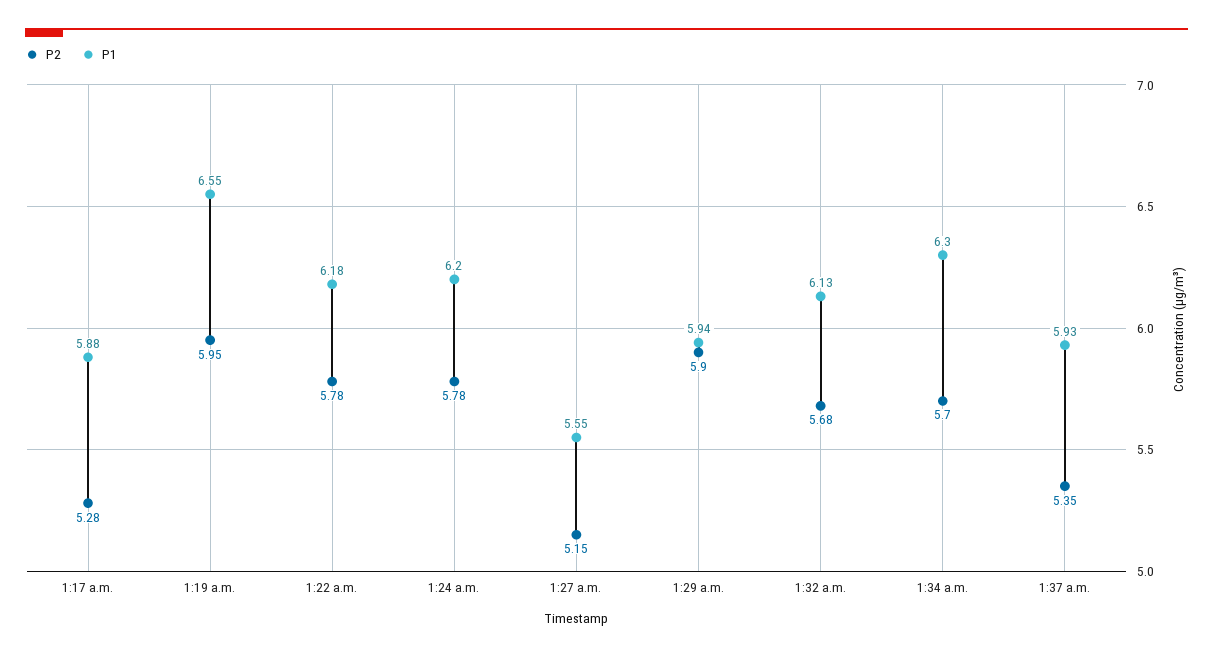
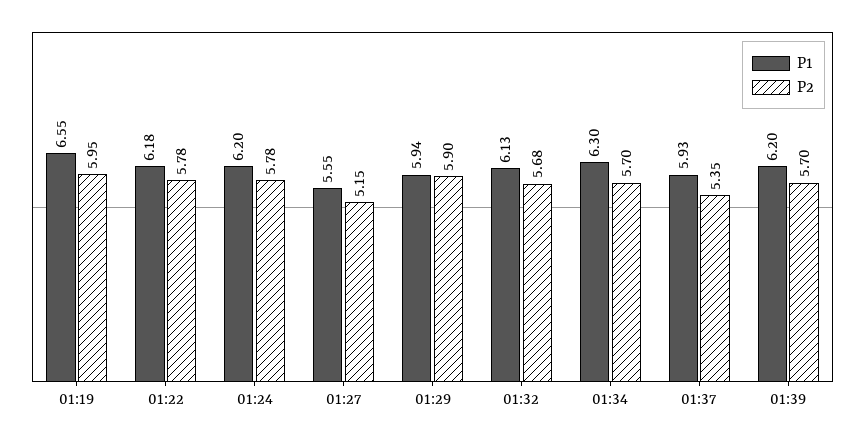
P2, 1:17 a.m.: 5.28 -> none
P1, 1:17 a.m.: 5.88 -> none
P1, 01:39: none -> 6.2
P2, 01:39: none -> 5.7

